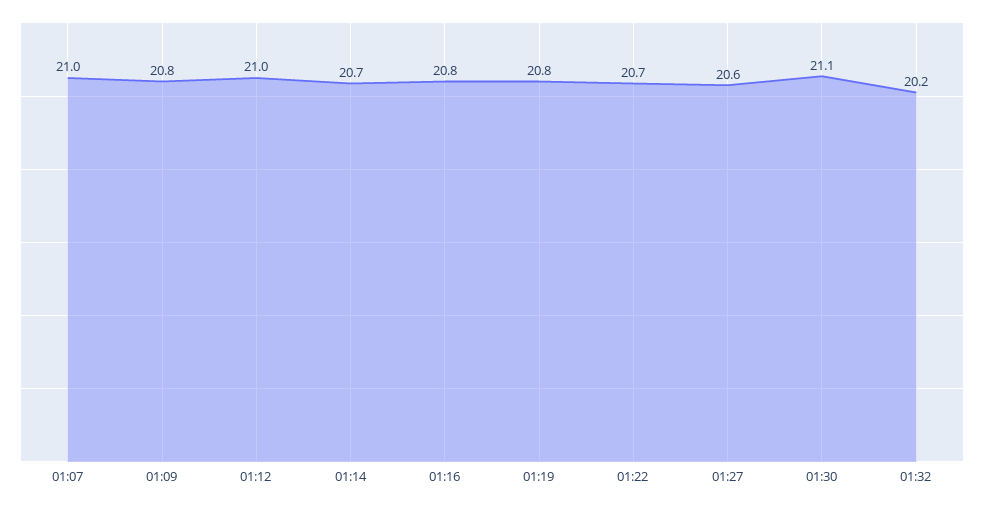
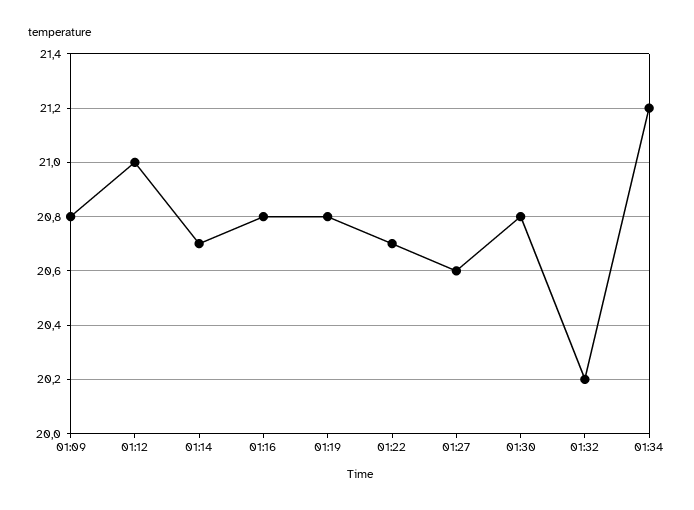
01:07: 21 -> none
01:30: 21.1 -> 20.8
01:34: none -> 21.2

